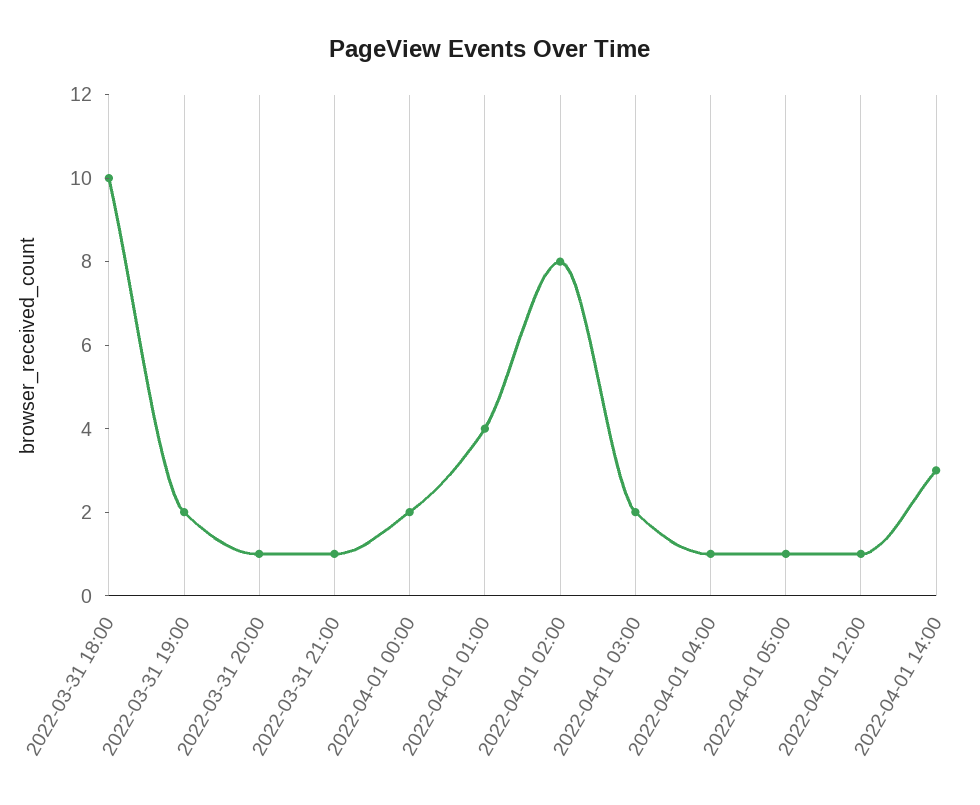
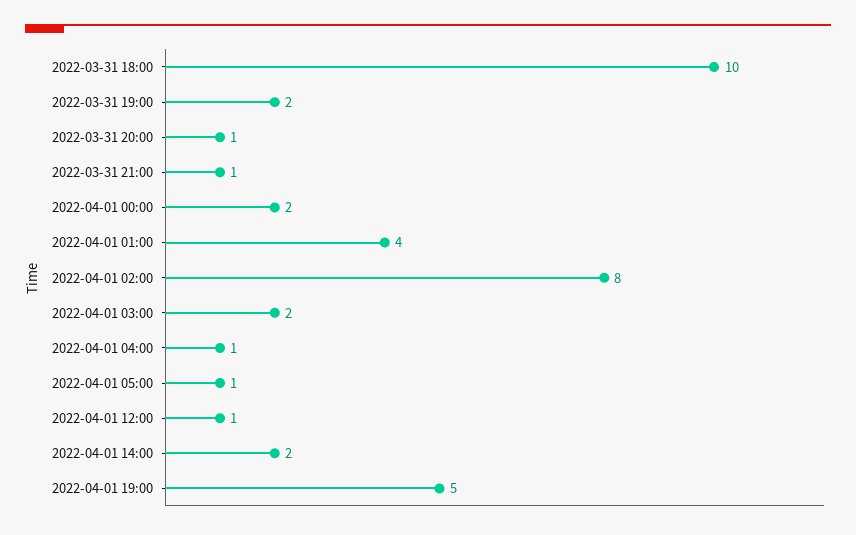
2022-04-01 14:00: 3 -> 2
2022-04-01 19:00: none -> 5

